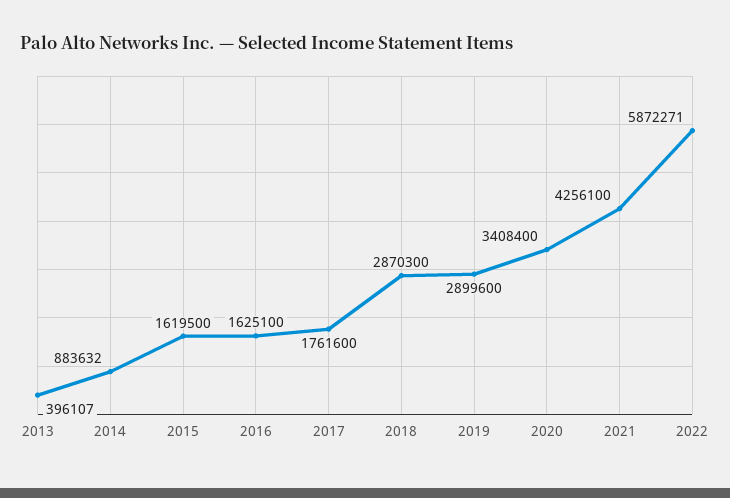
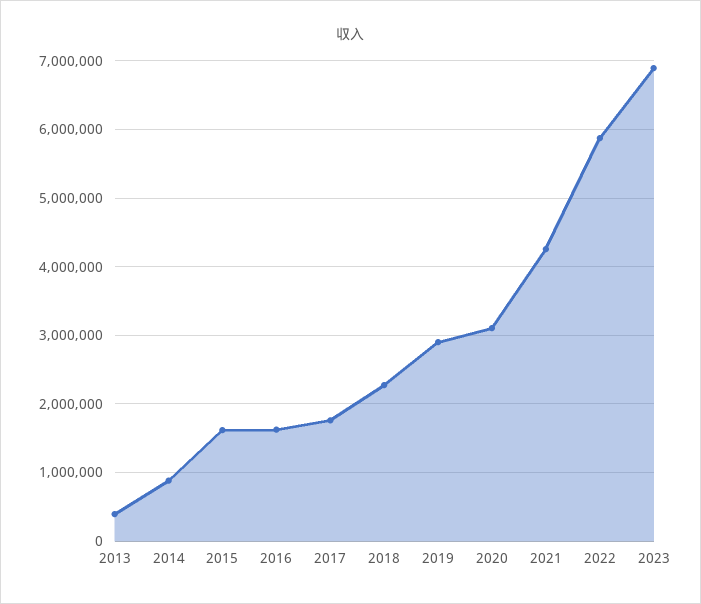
2018: 2870300 -> 2300000
2020: 3408400 -> 3100000
2023: none -> 6900000

